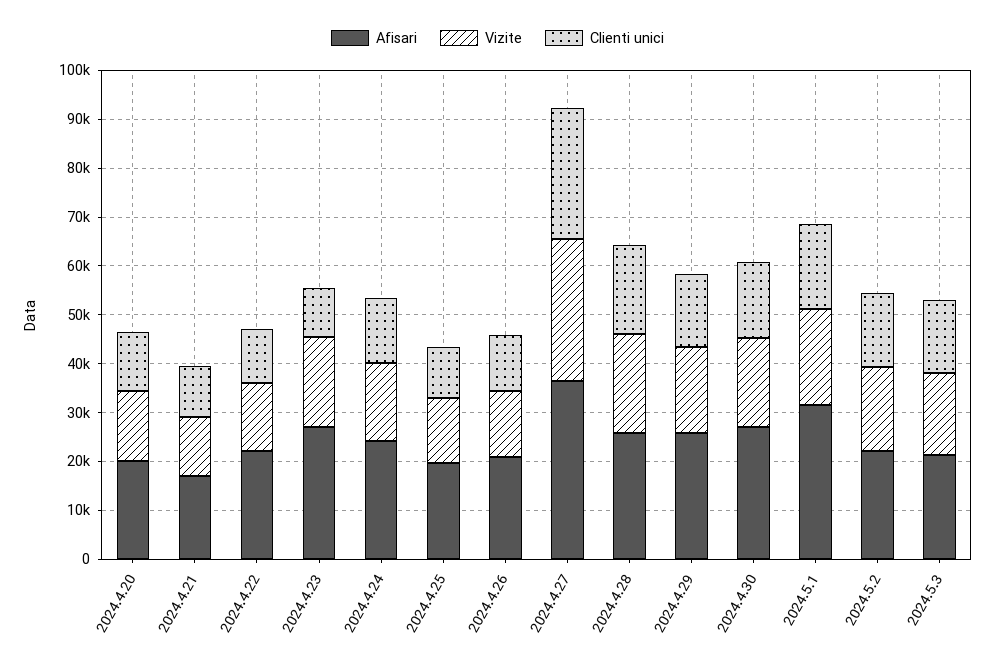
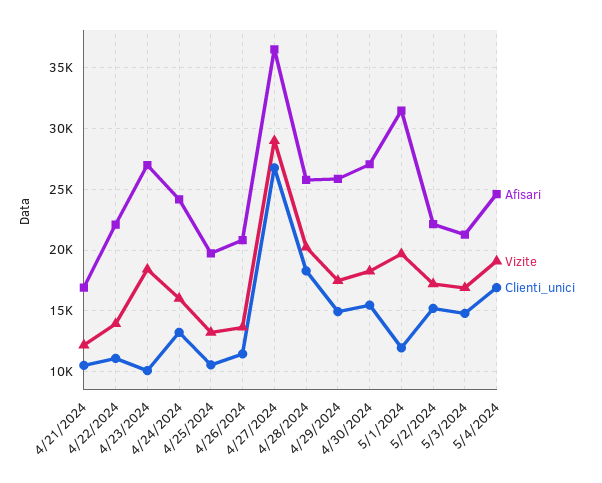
Afisari, 2024.4.20: 20000 -> none
Vizite, 2024.4.20: 14000 -> none
Clienti unici, 2024.4.20: 12000 -> none
Clienti unici, 2024.5.1: 18000 -> 12000
Afisari, 5/4/2024: none -> 24500
Vizite, 5/4/2024: none -> 19000
Clienti unici, 5/4/2024: none -> 17000

